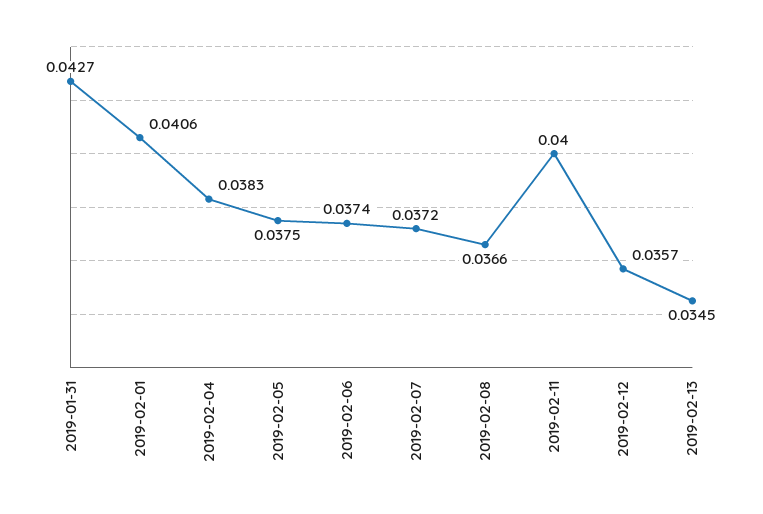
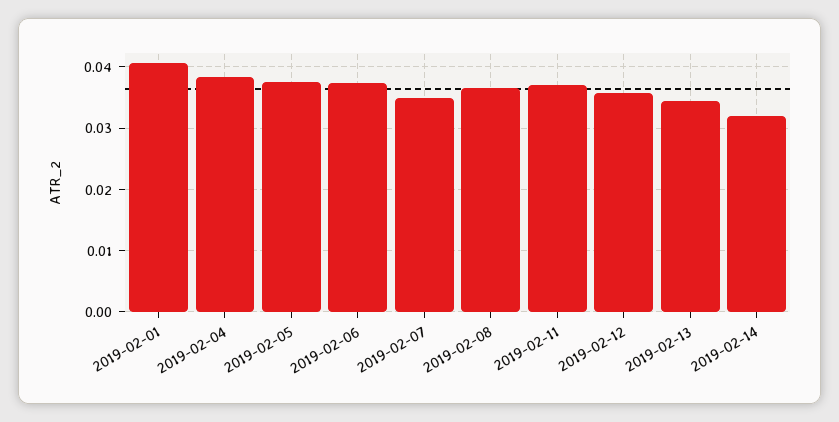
2019-01-31: 0.0427 -> none
2019-02-07: 0.0372 -> 0.035
2019-02-11: 0.04 -> 0.037
2019-02-14: none -> 0.032

